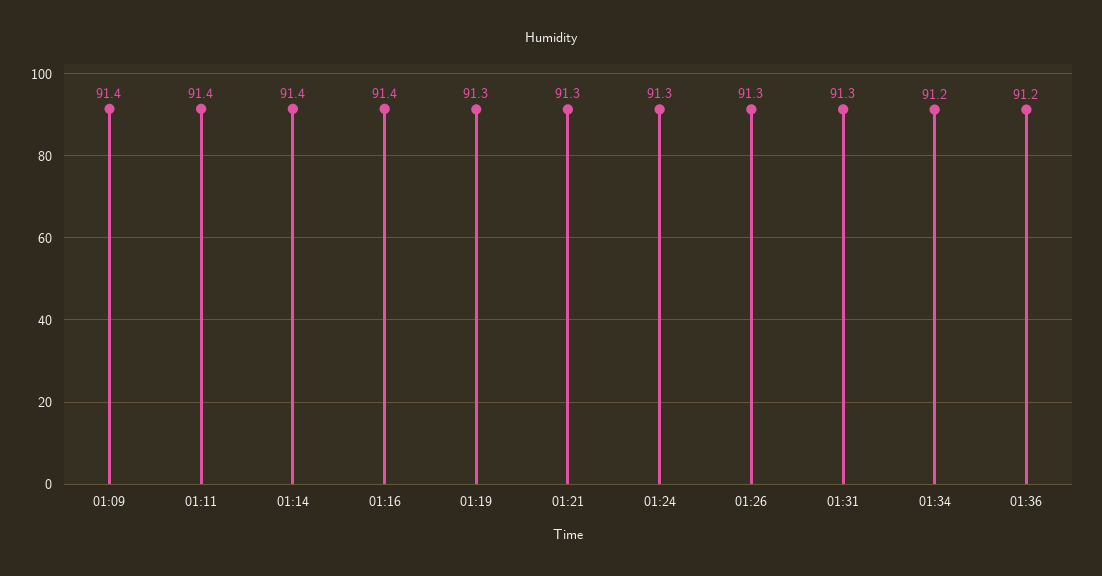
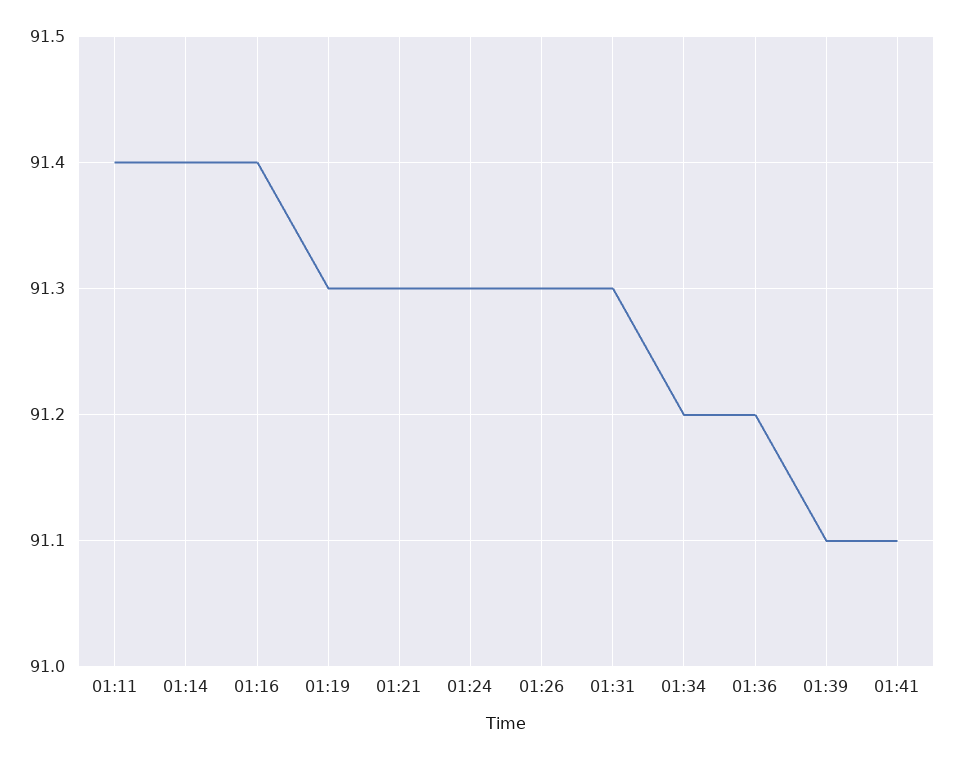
01:09: 91.4 -> none
01:39: none -> 91.1
01:41: none -> 91.1

